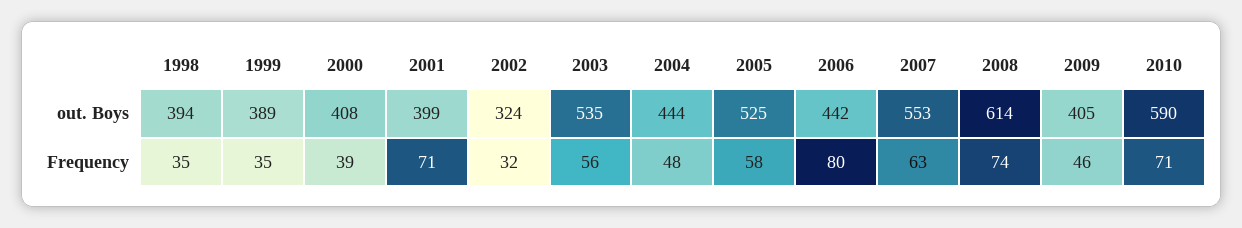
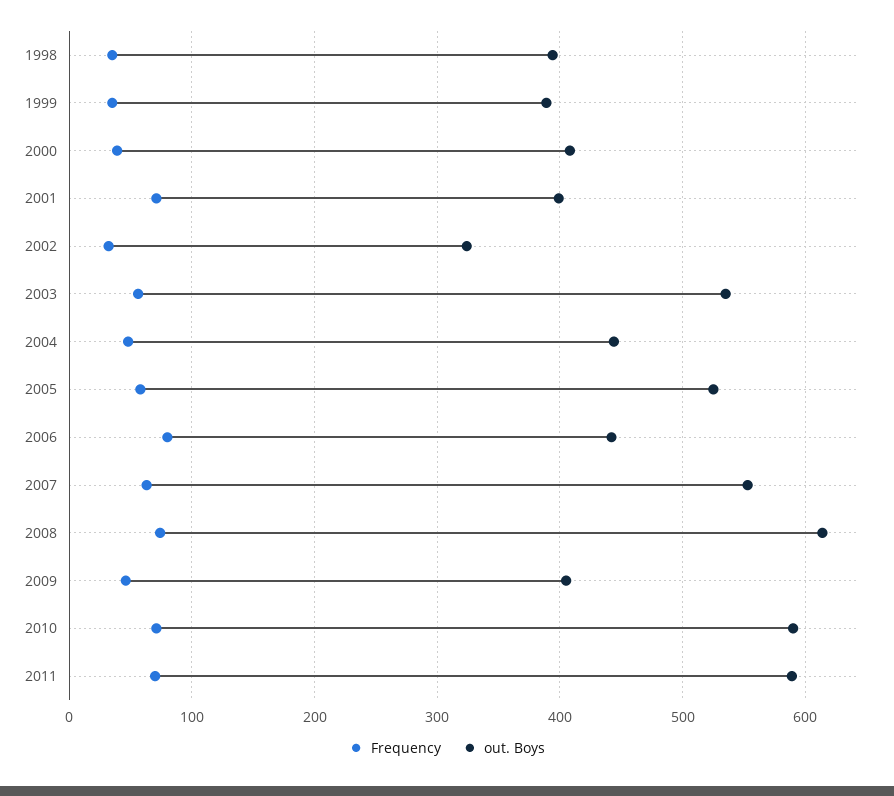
Frequency, 2011: none -> 70
out. Boys, 2011: none -> 590

